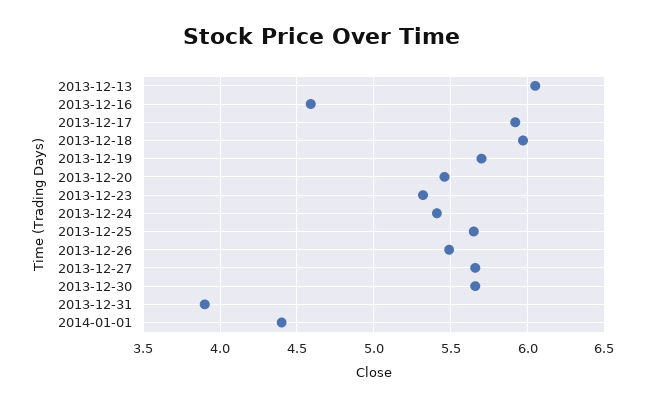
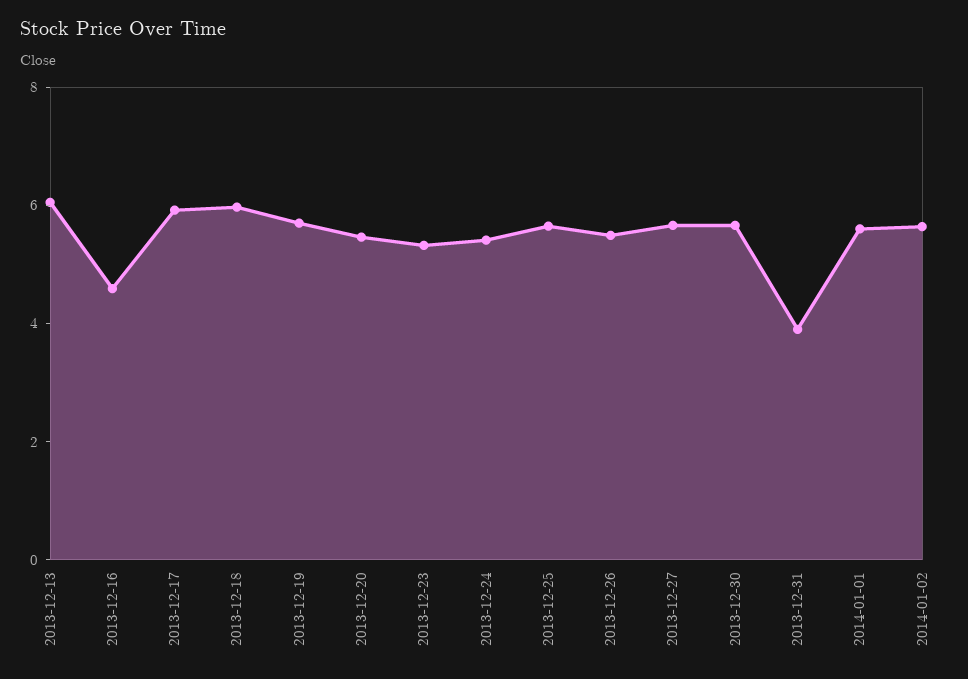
2014-01-01: 4.4 -> 5.5
2014-01-02: none -> 5.5

